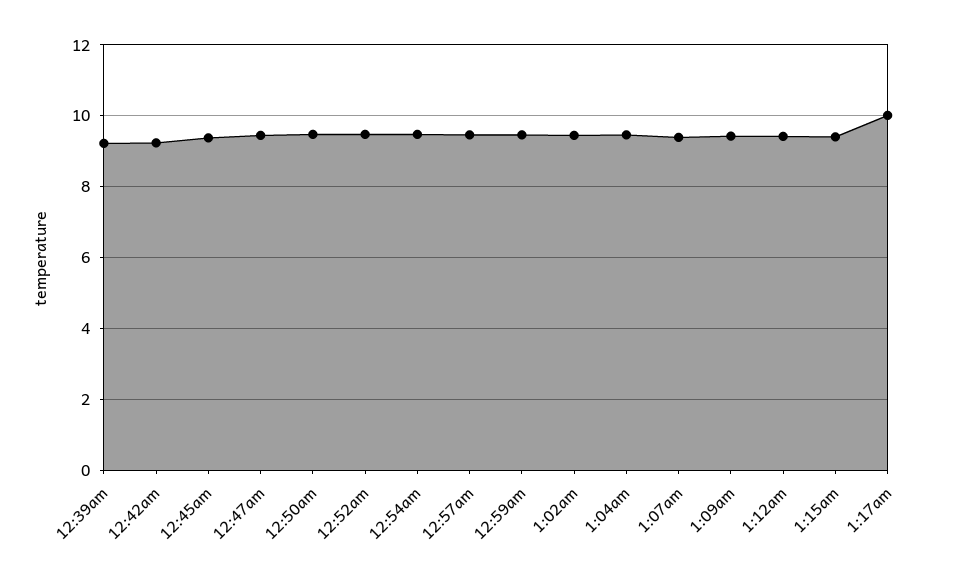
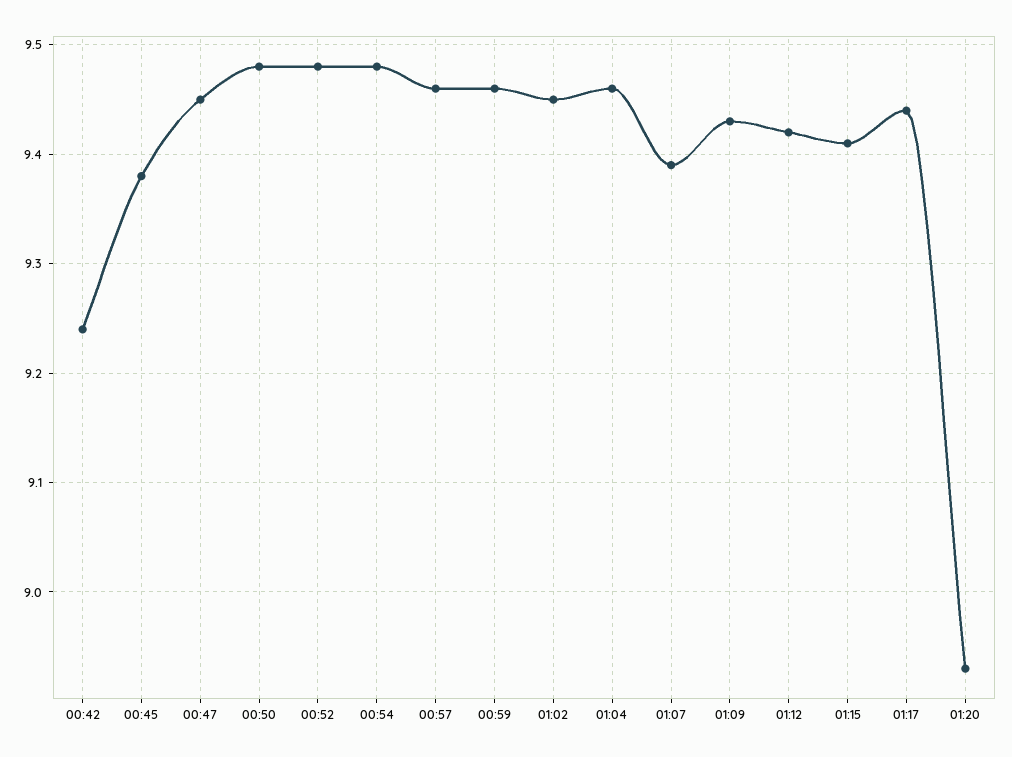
12:39am: 9.2 -> none
1:17am: 10 -> 9.44
01:20: none -> 8.93

